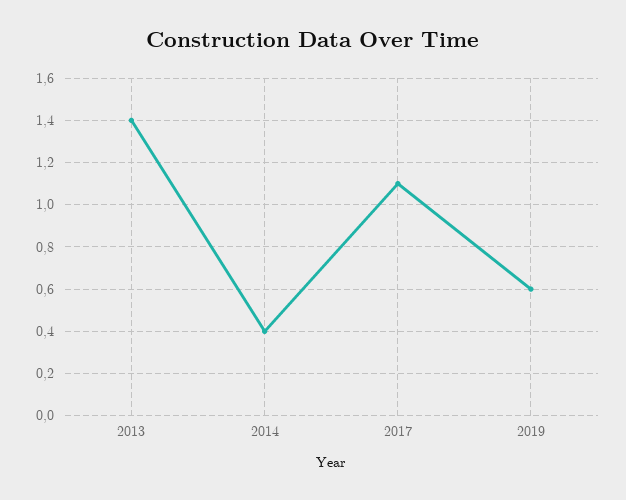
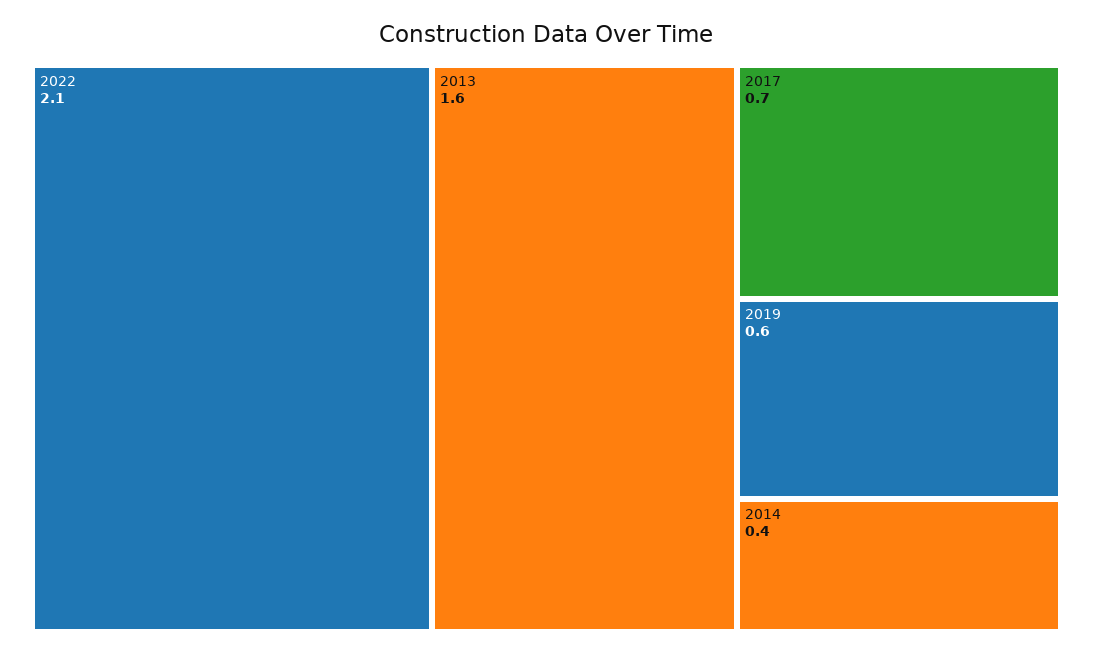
2013: 1.4 -> 1.6
2017: 1.1 -> 0.7
2022: none -> 2.1

